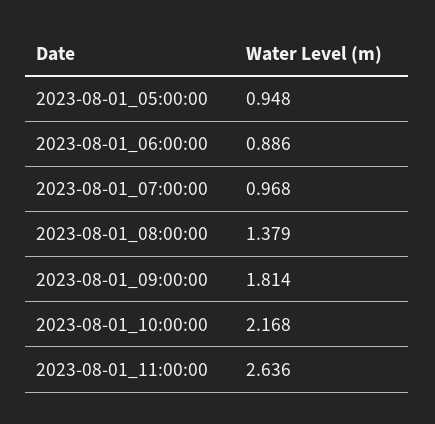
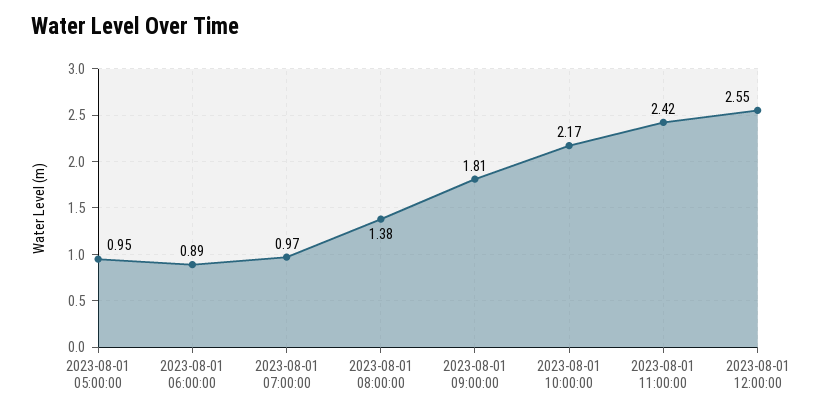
2023-08-01_11:00:00: 2.636 -> 2.42
2023-08-01 12:00:00: none -> 2.55

